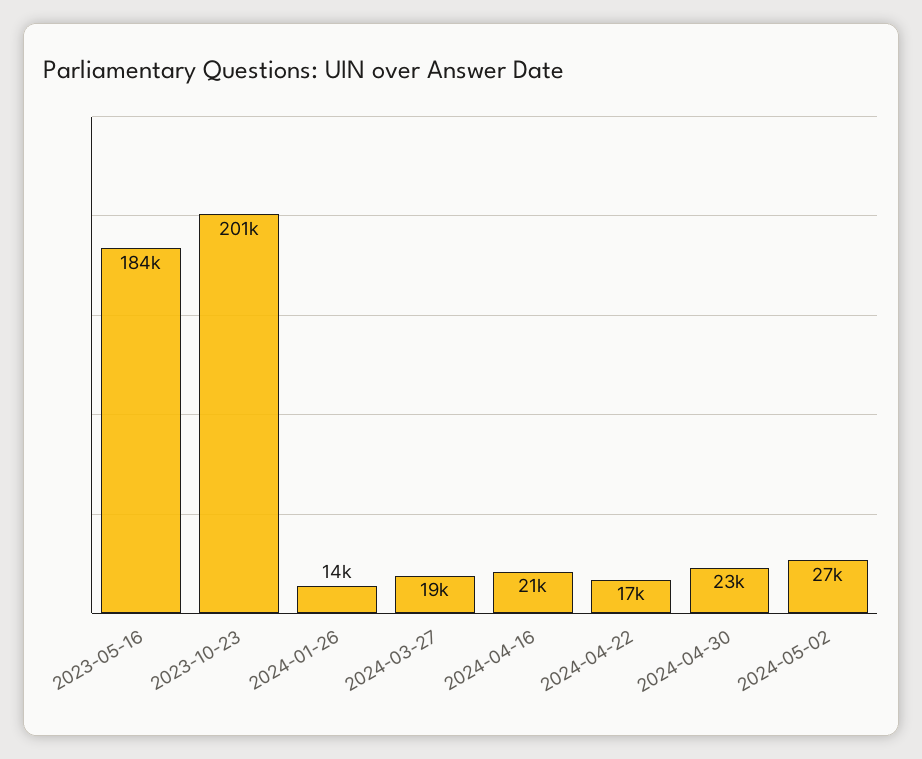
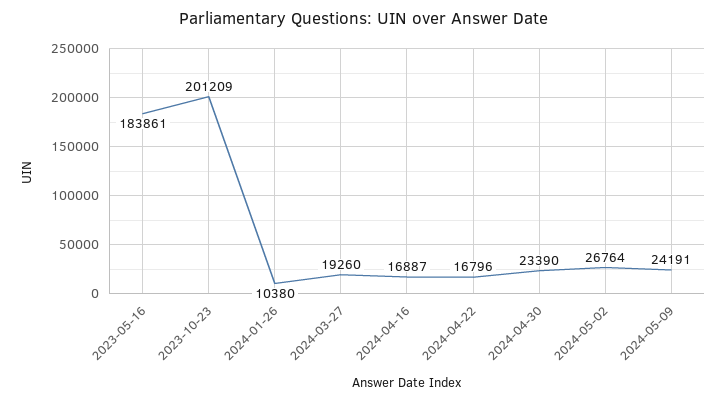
2024-01-26: 14000 -> 10380
2024-04-16: 21000 -> 16887
2024-05-09: none -> 24191

